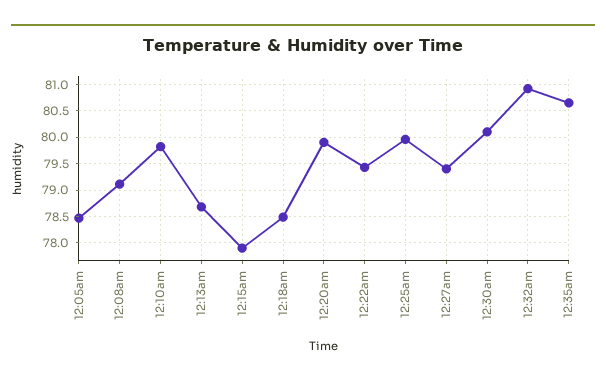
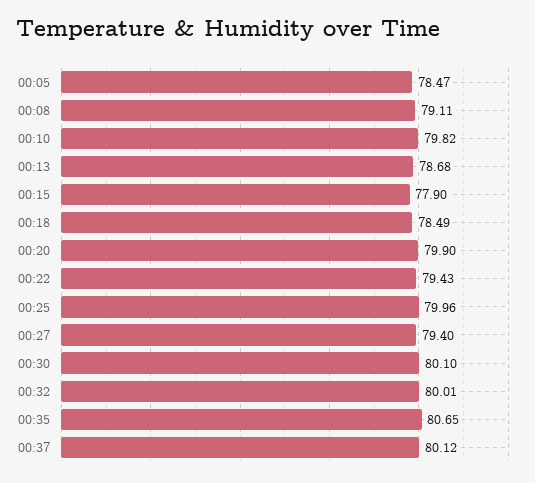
12:32am: 81 -> 80.01
00:37: none -> 80.12

